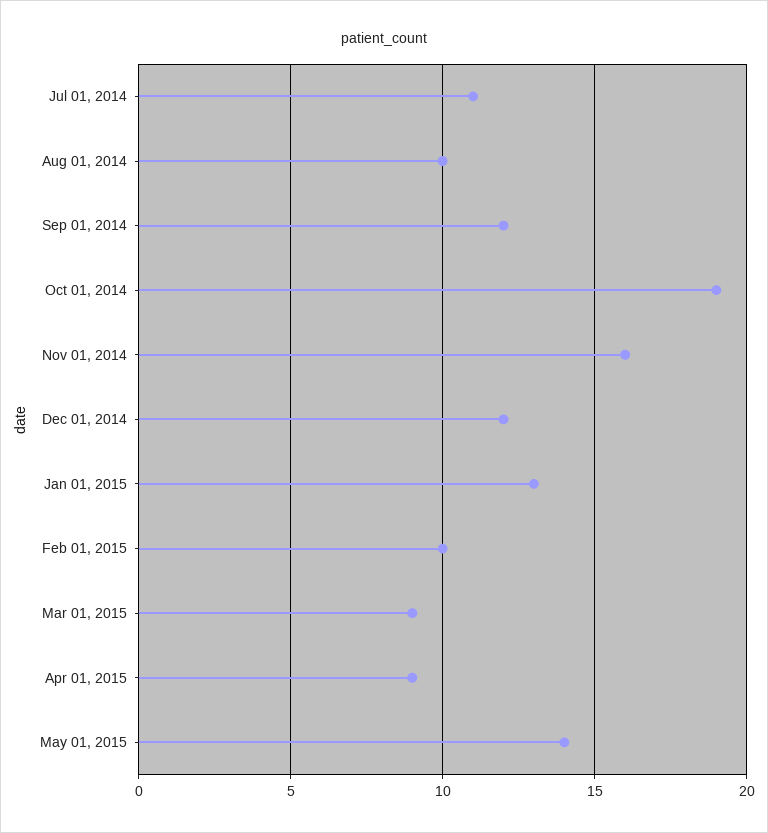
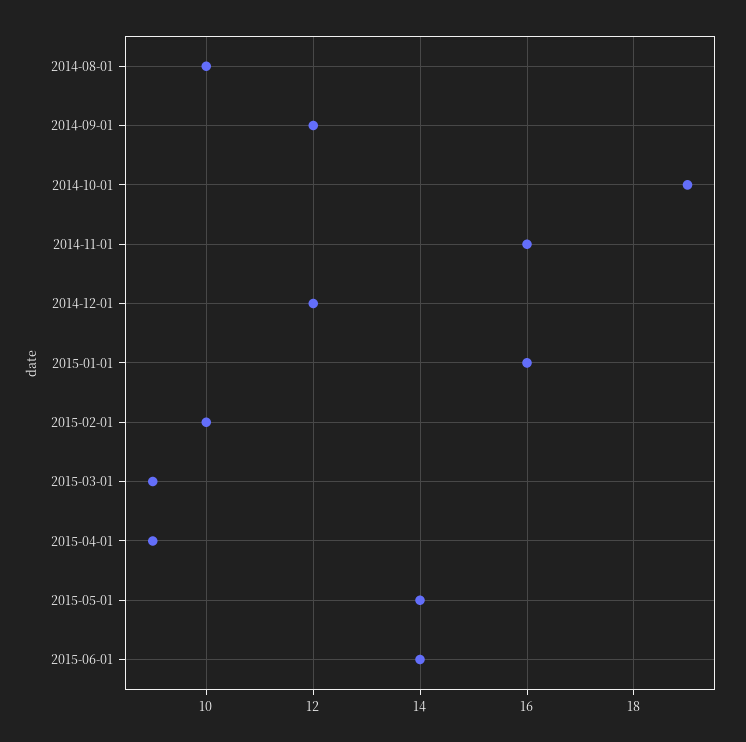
Jul 01, 2014: 11 -> none
Jan 01, 2015: 13 -> 16
2015-06-01: none -> 14

